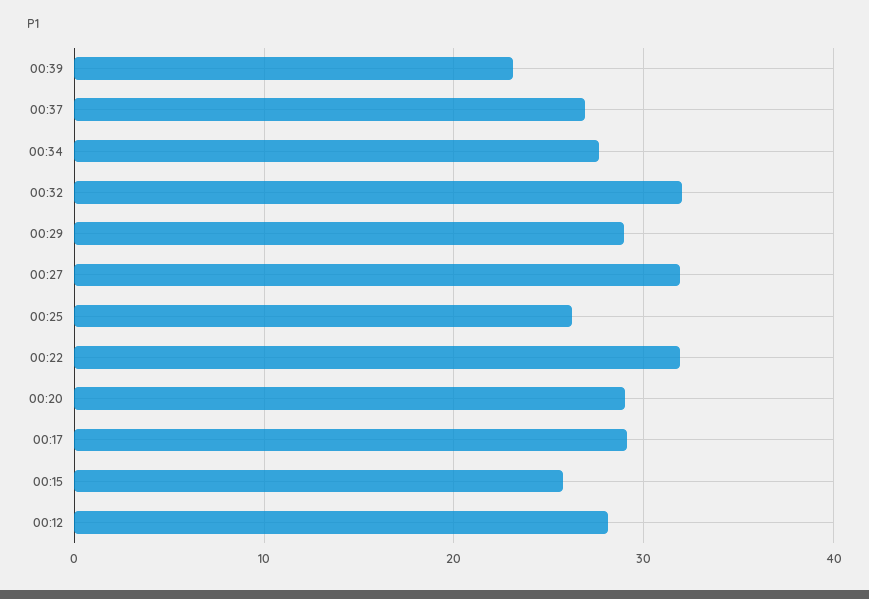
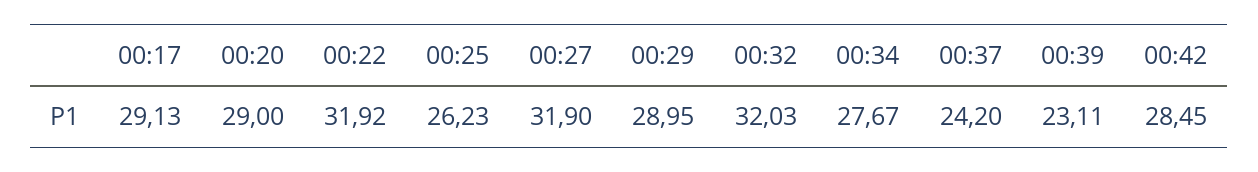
00:37: 27 -> 24.2
00:15: 26 -> none
00:12: 28 -> none
00:42: none -> 28.45

